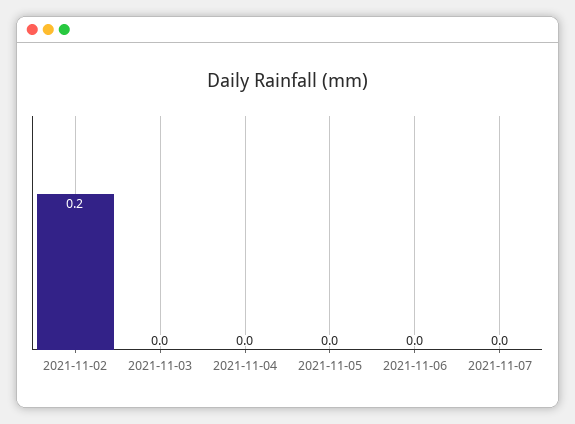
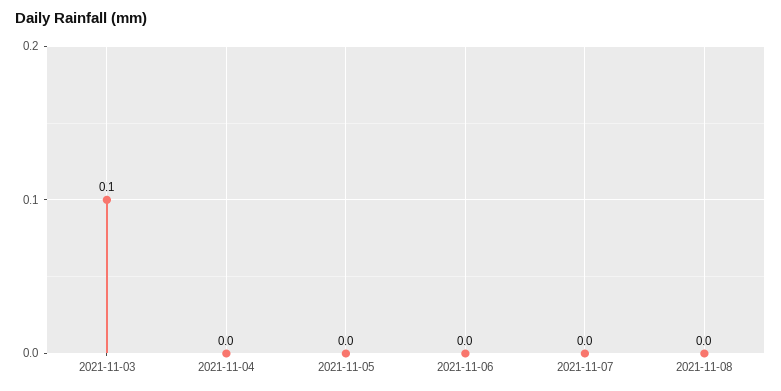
2021-11-02: 0.2 -> none
2021-11-03: 0 -> 0.1
2021-11-08: none -> 0

